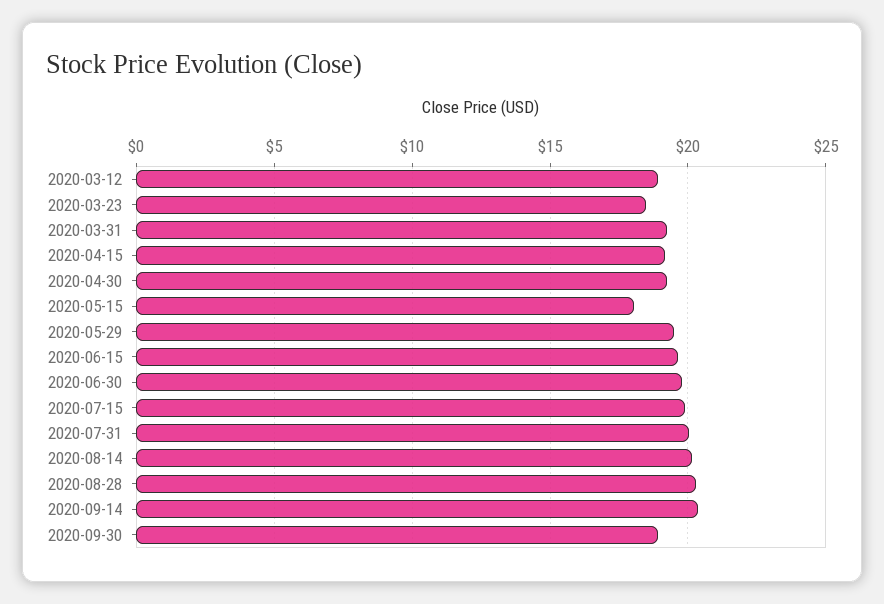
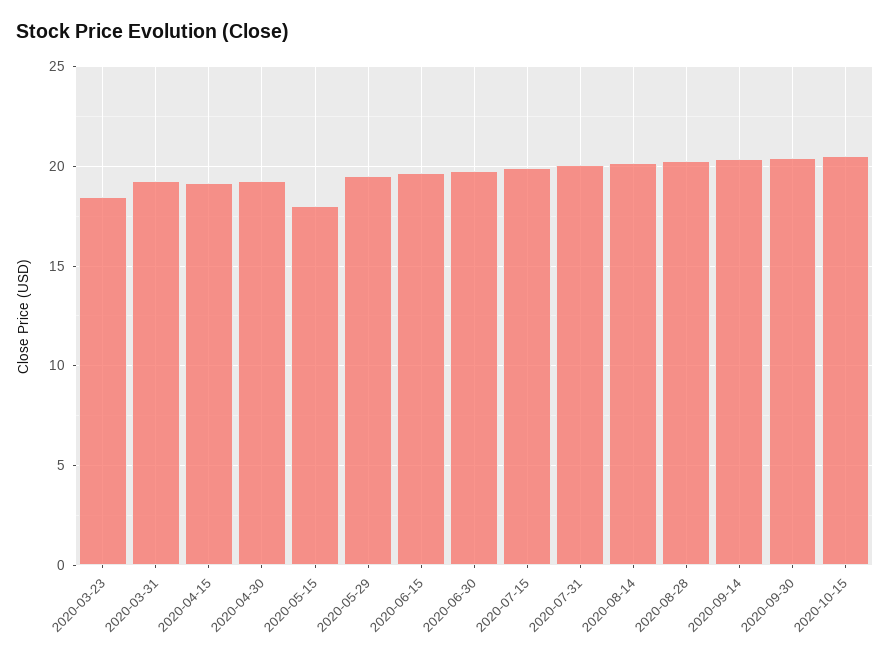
2020-03-12: 19 -> none
2020-09-30: 19 -> 20.5
2020-10-15: none -> 20.5

